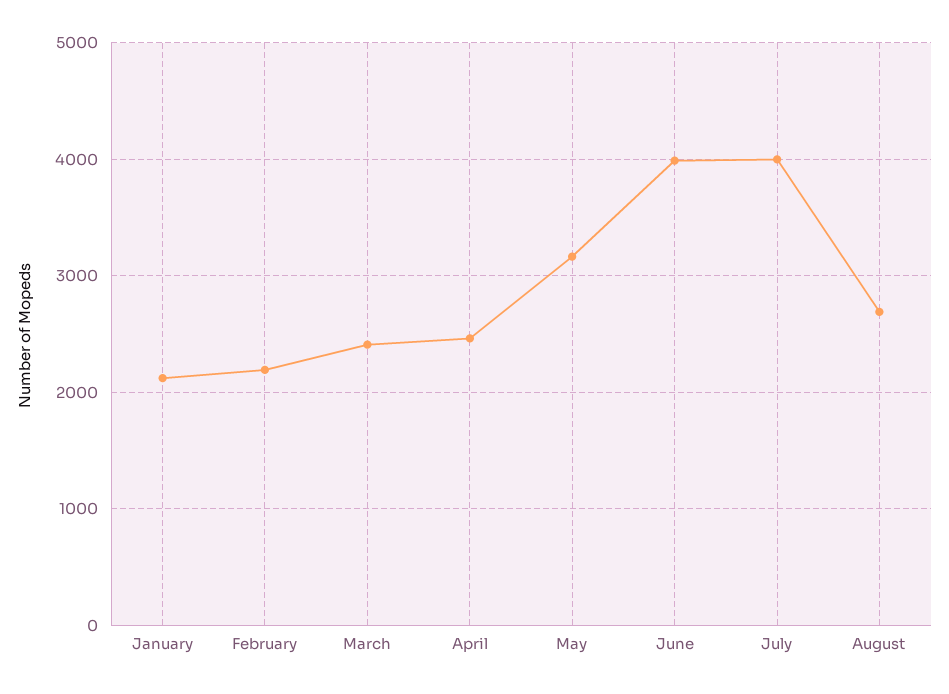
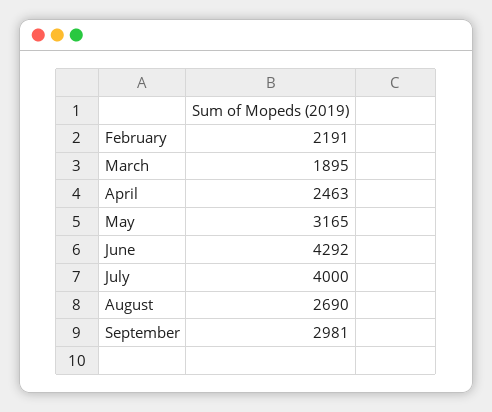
January: 2100 -> none
March: 2400 -> 1895
June: 4000 -> 4292
September: none -> 2981

